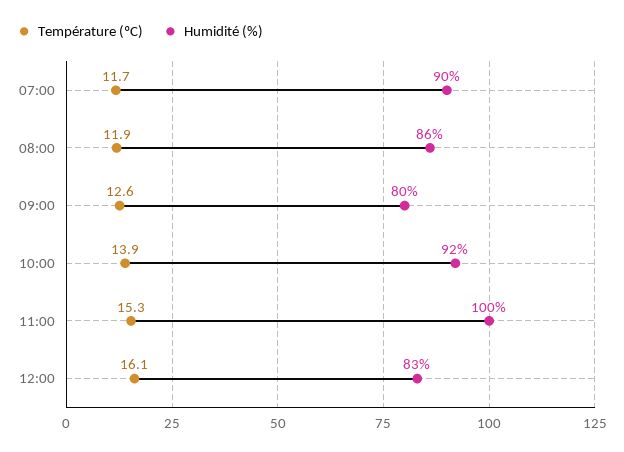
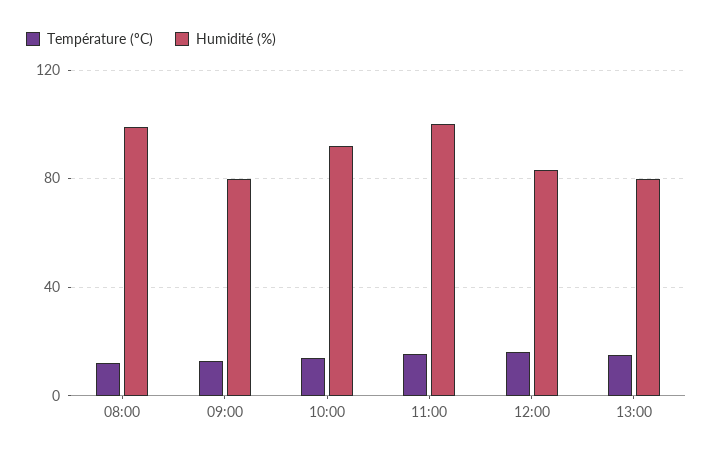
Température (ºC), 07:00: 11.7 -> none
Humidité (%), 07:00: 90 -> none
Humidité (%), 08:00: 86 -> 100
Température (ºC), 13:00: none -> 15
Humidité (%), 13:00: none -> 80

